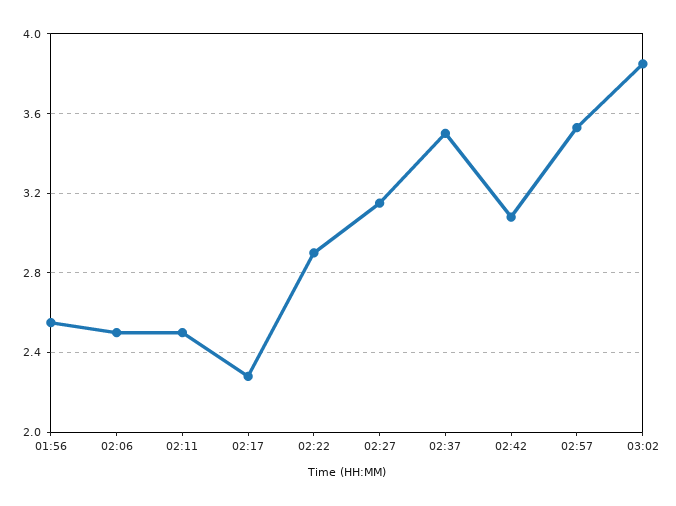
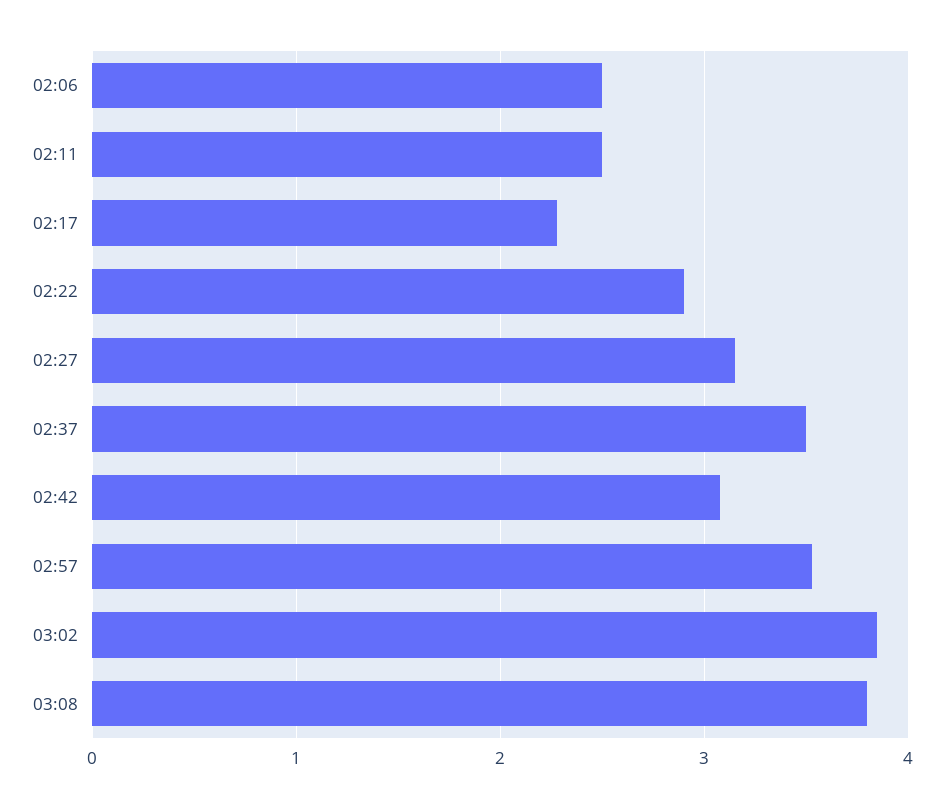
01:56: 2.55 -> none
03:08: none -> 3.8

